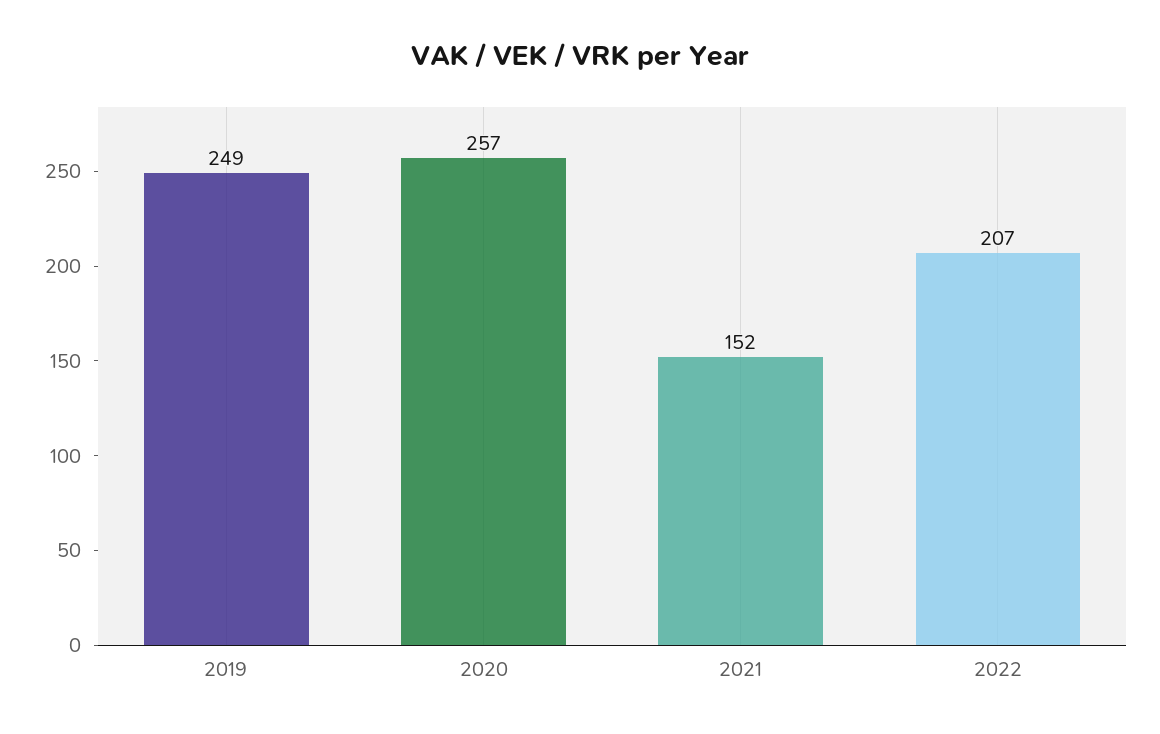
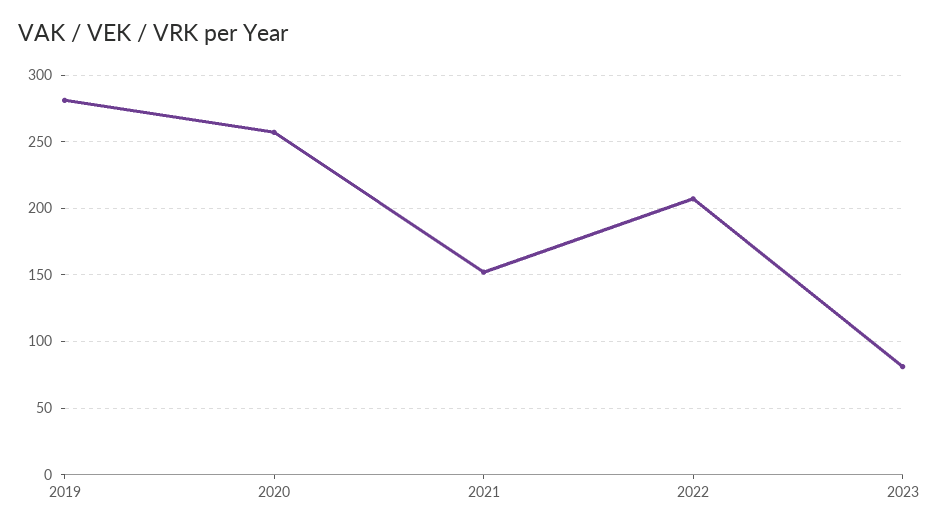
2019: 249 -> 280
2023: none -> 80

